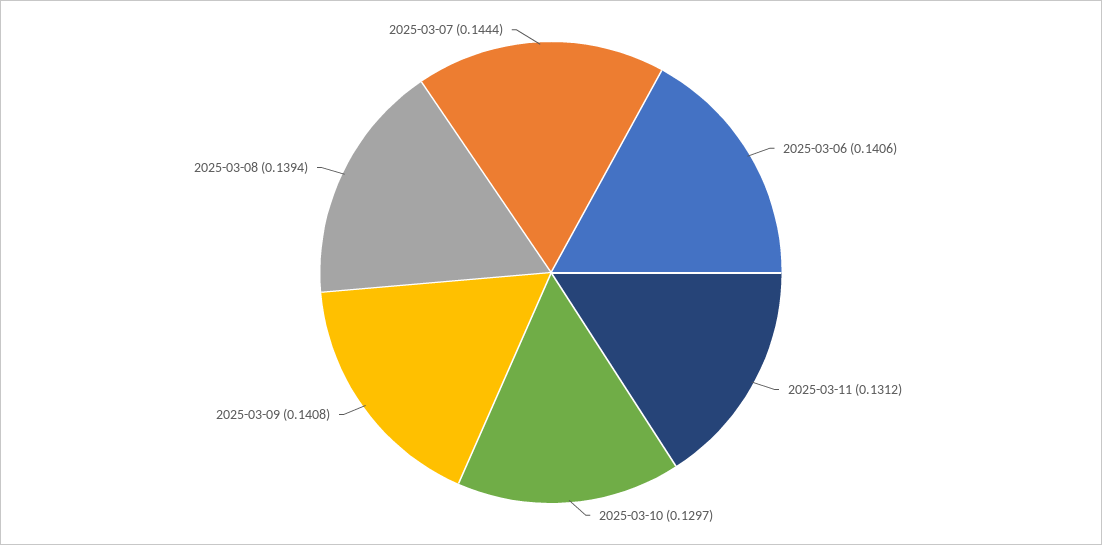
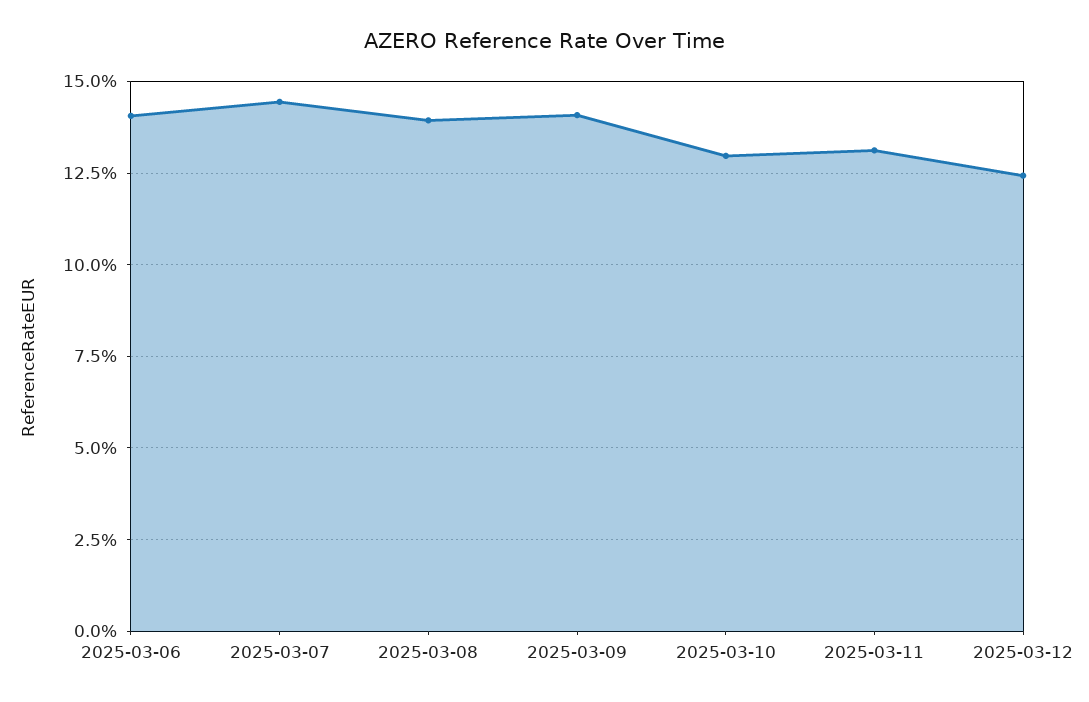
2025-03-12: none -> 0.125

